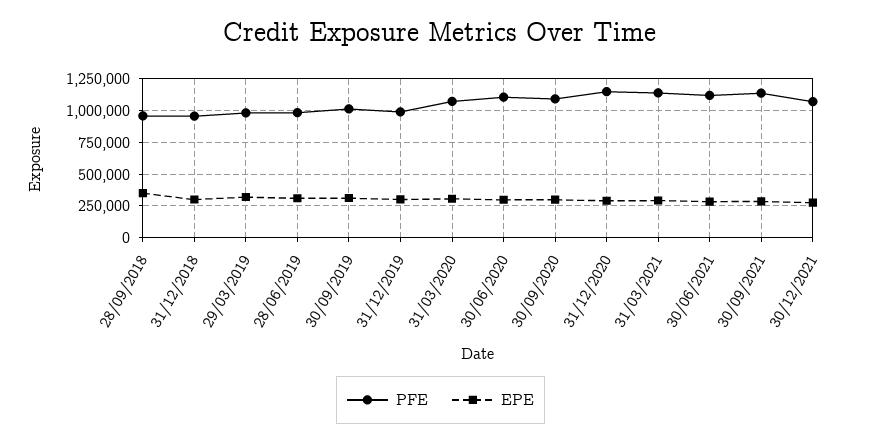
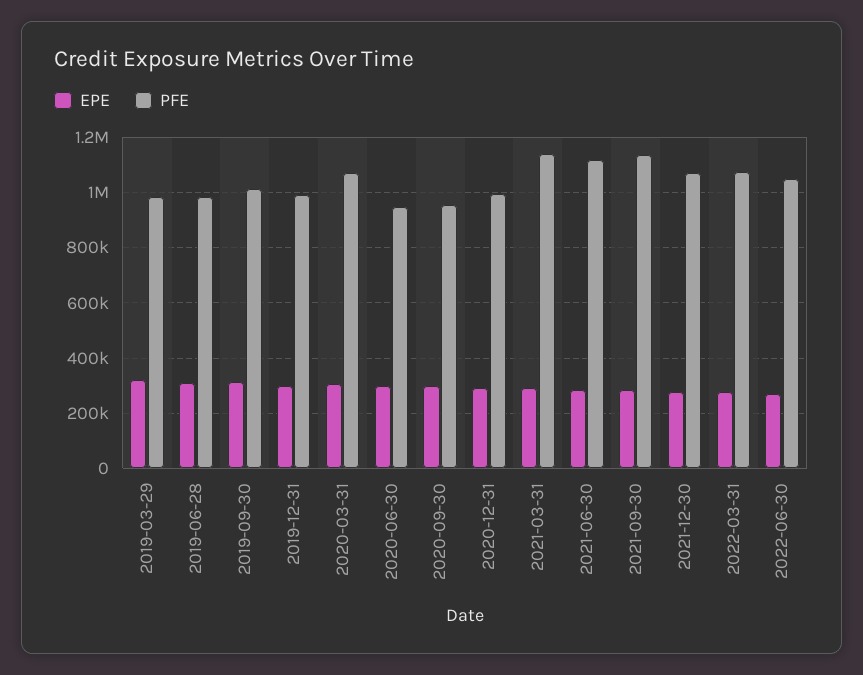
PFE, 28/09/2018: 950000 -> none
EPE, 28/09/2018: 350000 -> none
PFE, 31/12/2018: 950000 -> none
EPE, 31/12/2018: 300000 -> none
PFE, 30/06/2020: 1100000 -> 950000
PFE, 30/09/2020: 1100000 -> 950000
PFE, 31/12/2020: 1150000 -> 1000000
EPE, 2022-03-31: none -> 275000
PFE, 2022-03-31: none -> 1075000
EPE, 2022-06-30: none -> 275000
PFE, 2022-06-30: none -> 1050000

